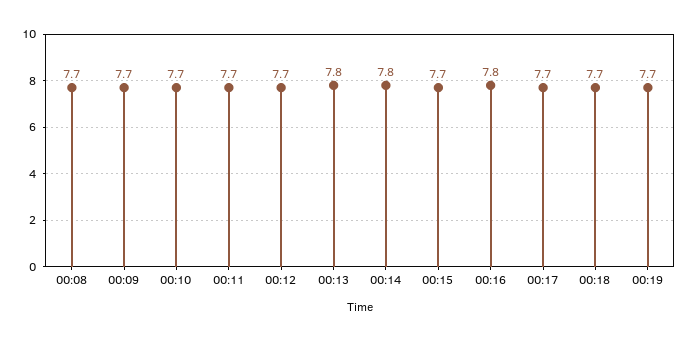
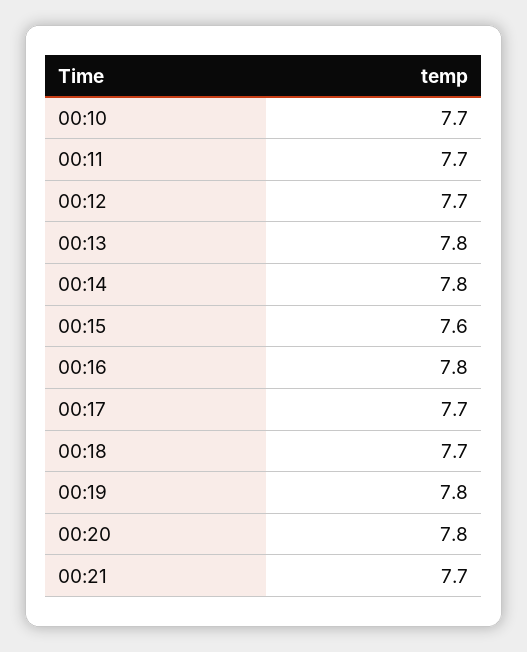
00:08: 7.7 -> none
00:09: 7.7 -> none
00:15: 7.7 -> 7.6
00:19: 7.7 -> 7.8
00:20: none -> 7.8
00:21: none -> 7.7

